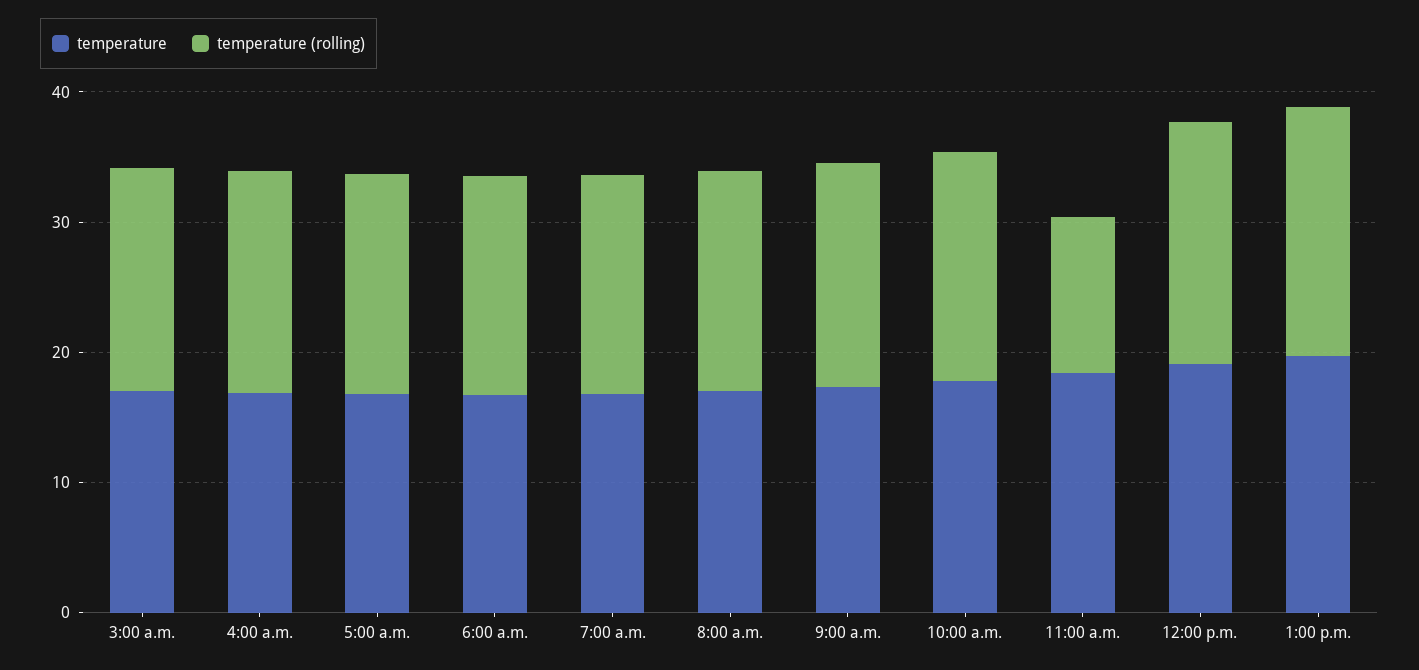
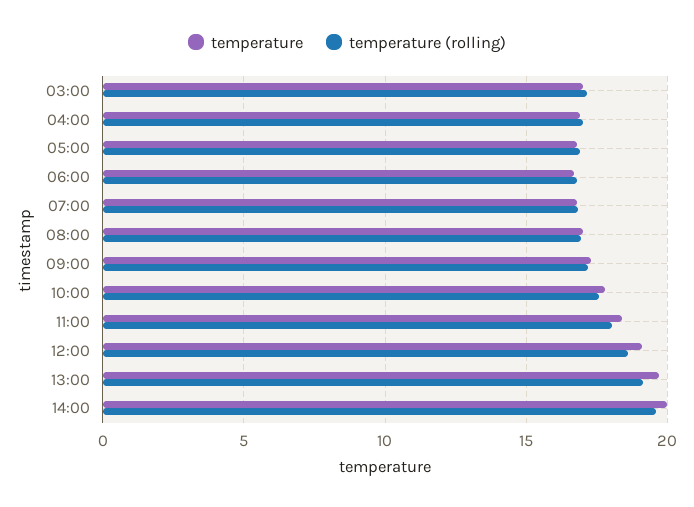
temperature (rolling), 11:00 a.m.: 12 -> 18
temperature, 14:00: none -> 20
temperature (rolling), 14:00: none -> 19.5

